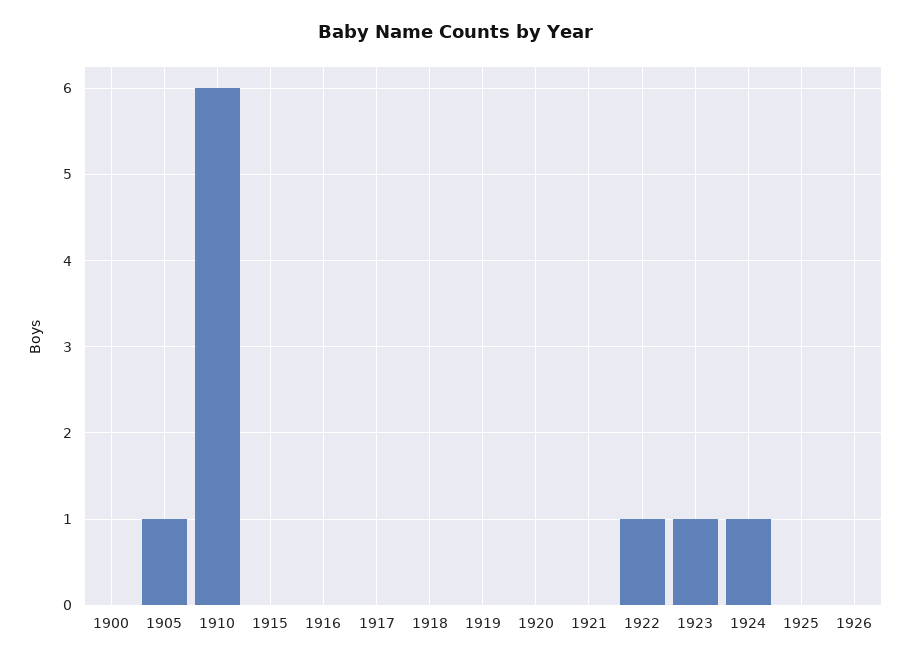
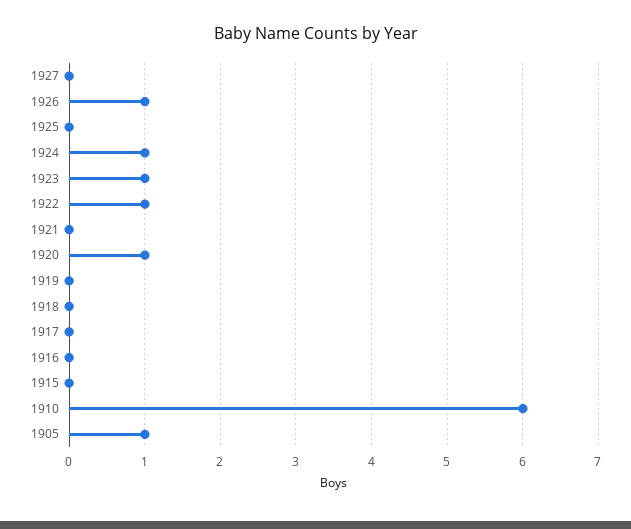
1900: 0 -> none
1920: 0 -> 1
1926: 0 -> 1
1927: none -> 0

